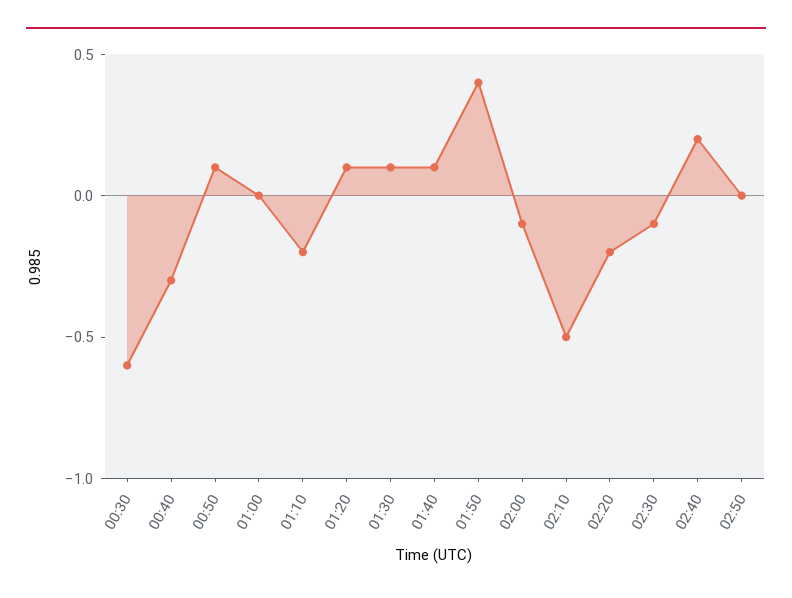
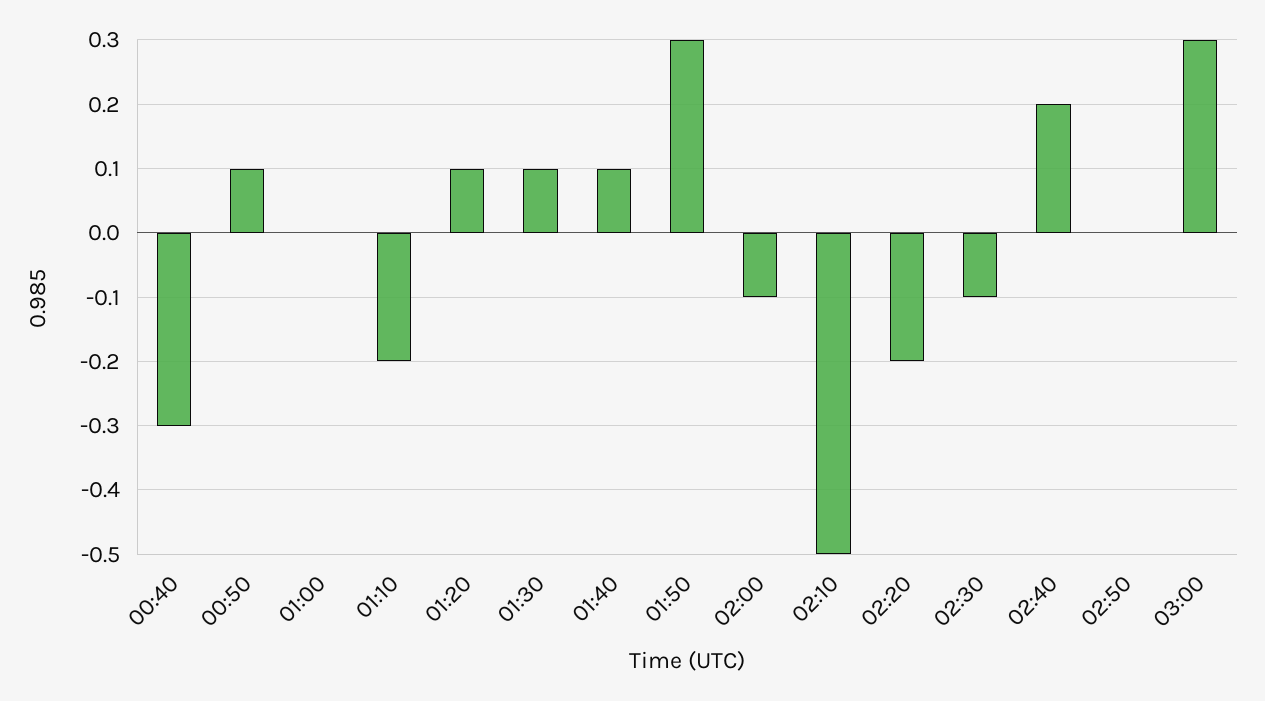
00:30: -0.6 -> none
01:50: 0.4 -> 0.3
03:00: none -> 0.3

